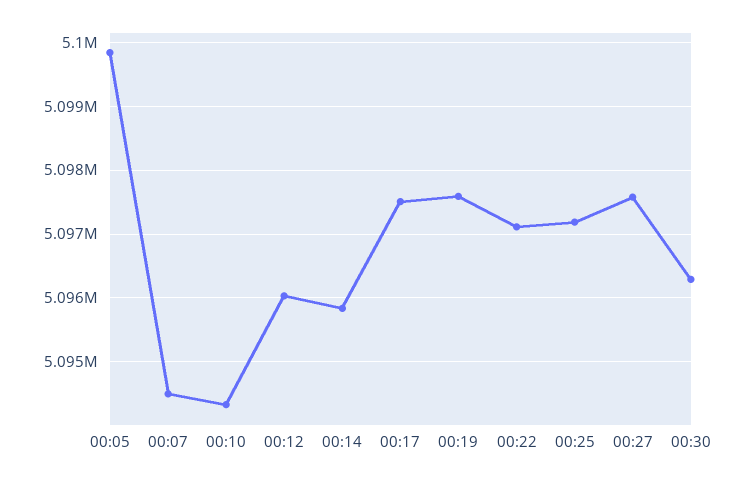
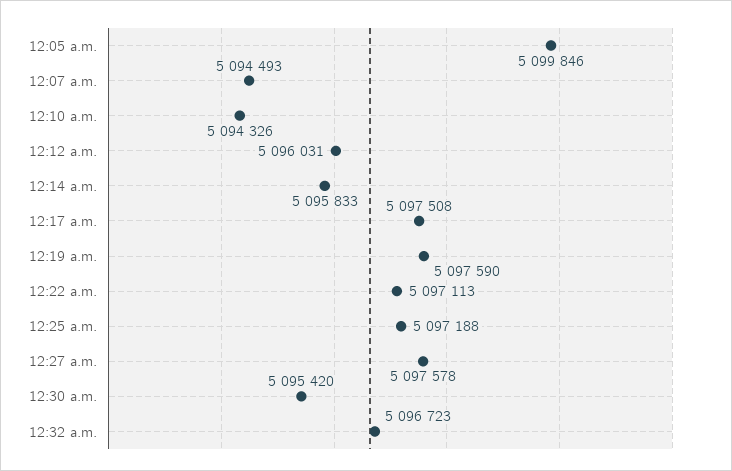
00:30: 5096300 -> 5095420
12:32 a.m.: none -> 5096723

